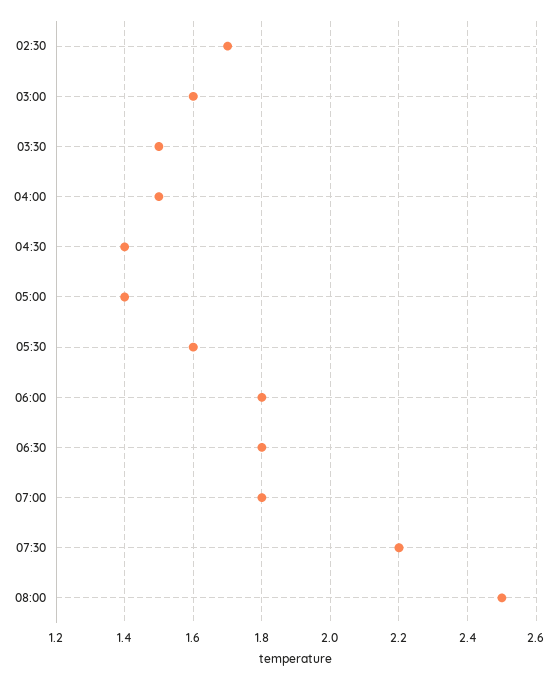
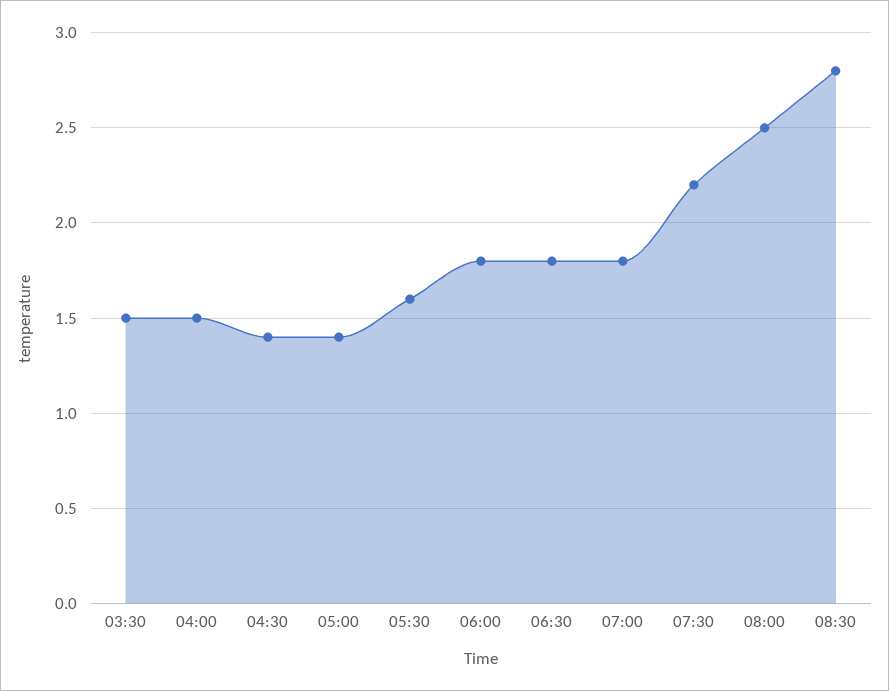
02:30: 1.7 -> none
03:00: 1.6 -> none
08:30: none -> 2.8

